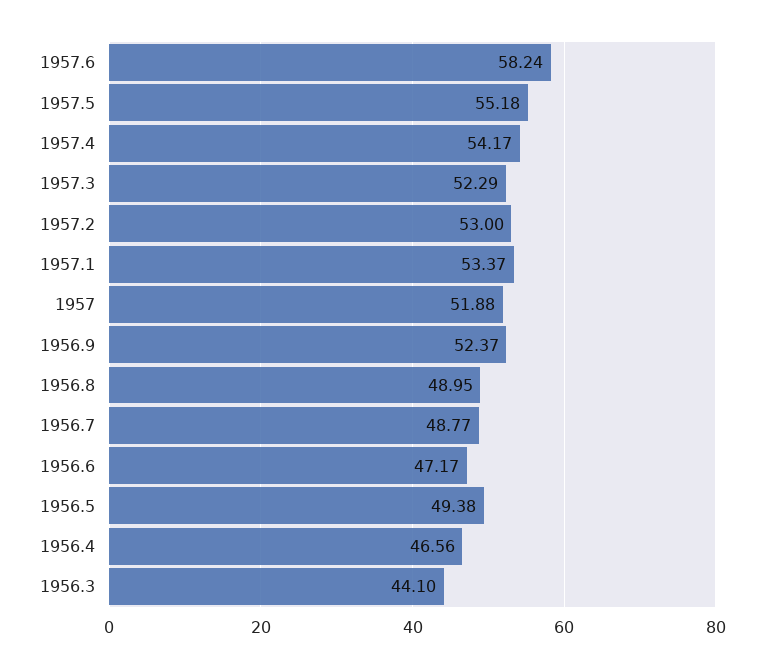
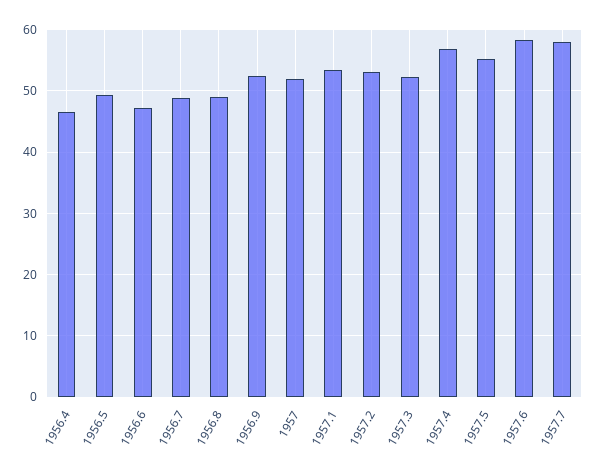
1957.4: 54.17 -> 57
1956.3: 44.1 -> none
1957.7: none -> 58

